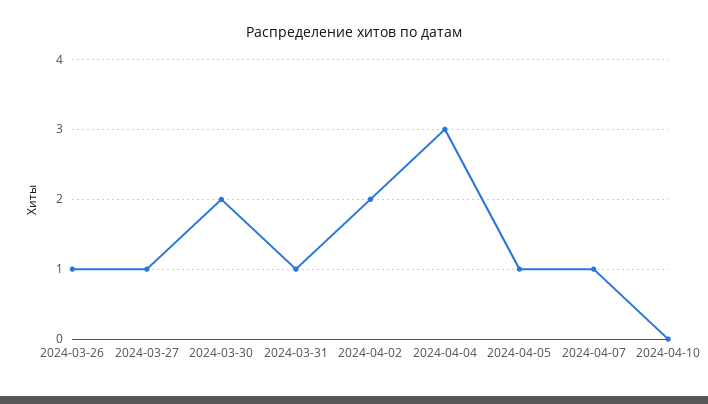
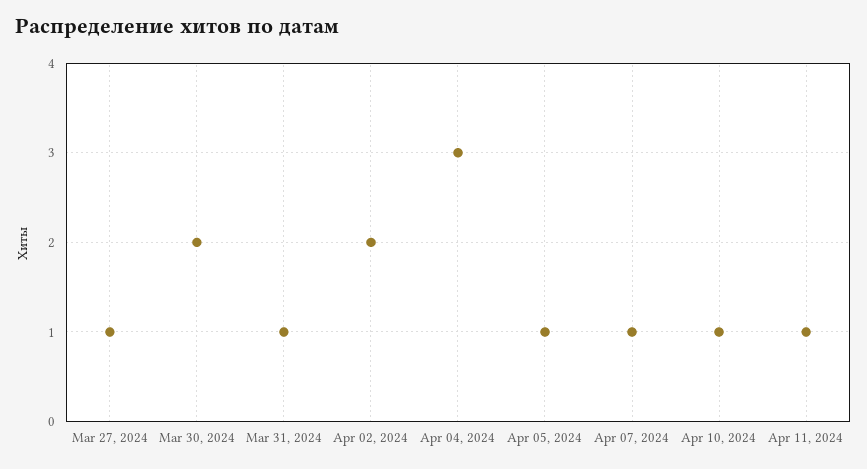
2024-03-26: 1 -> none
2024-04-10: 0 -> 1
Apr 11, 2024: none -> 1

